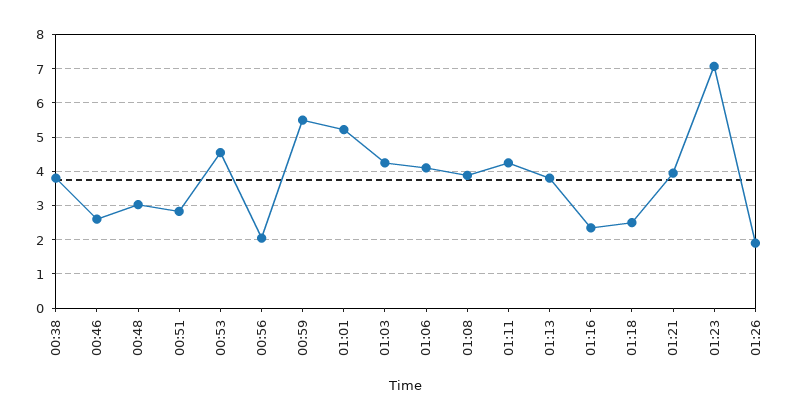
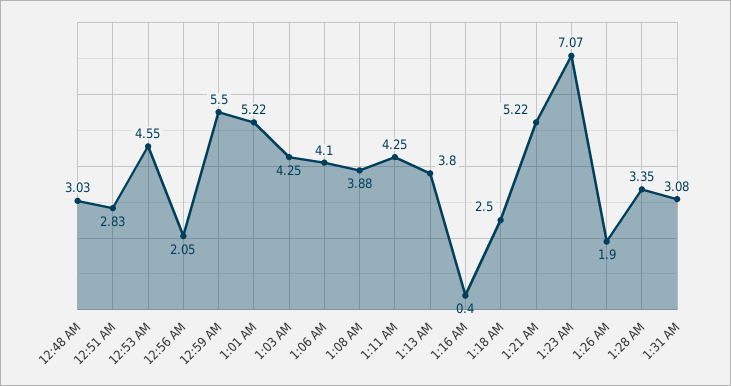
00:38: 3.8 -> none
00:46: 2.6 -> none
01:16: 2.4 -> 0.4
01:21: 4 -> 5.22
1:28 AM: none -> 3.35
1:31 AM: none -> 3.08

